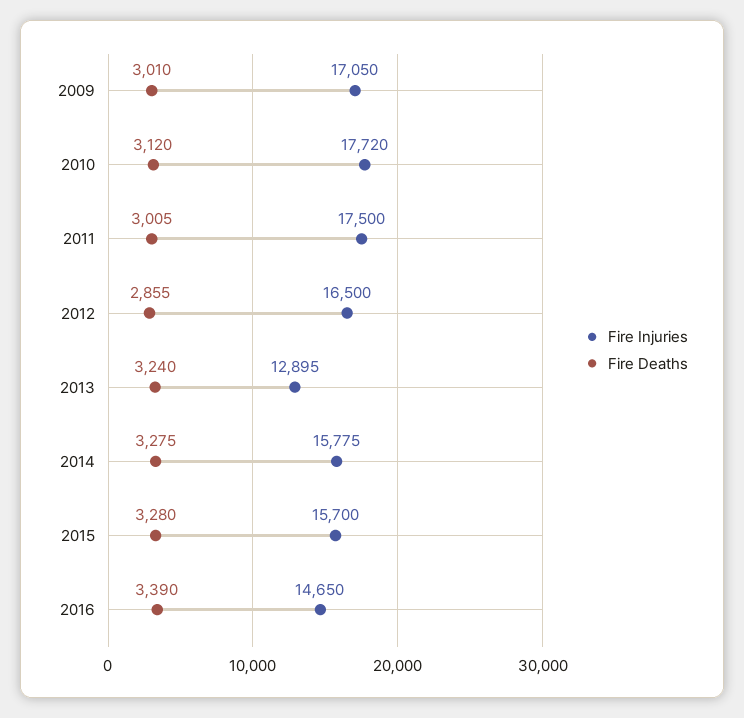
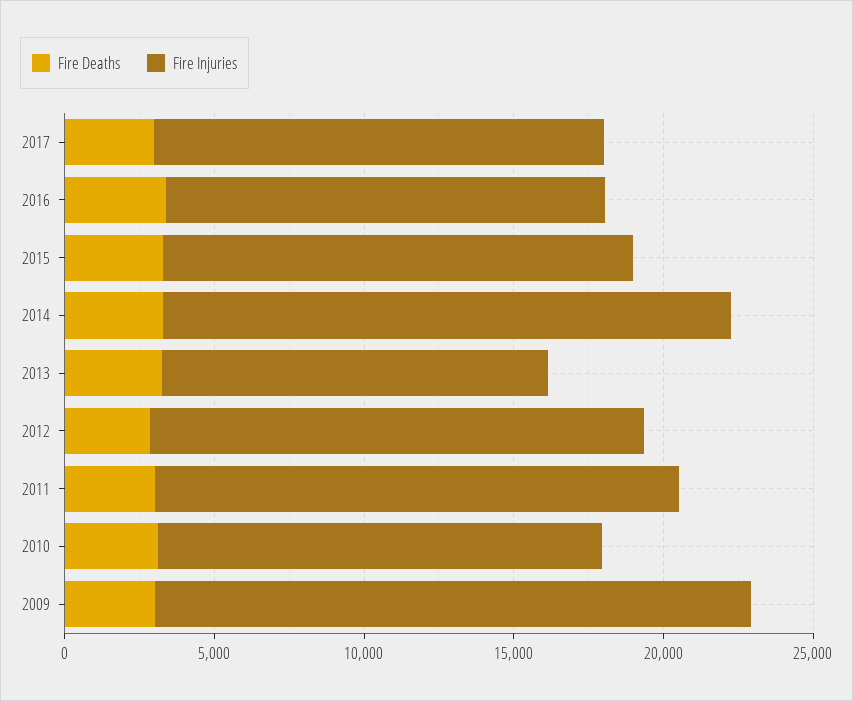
Fire Injuries, 2009: 17050 -> 20000
Fire Injuries, 2010: 17720 -> 15000
Fire Injuries, 2014: 15775 -> 19000
Fire Deaths, 2017: none -> 3000
Fire Injuries, 2017: none -> 15000

